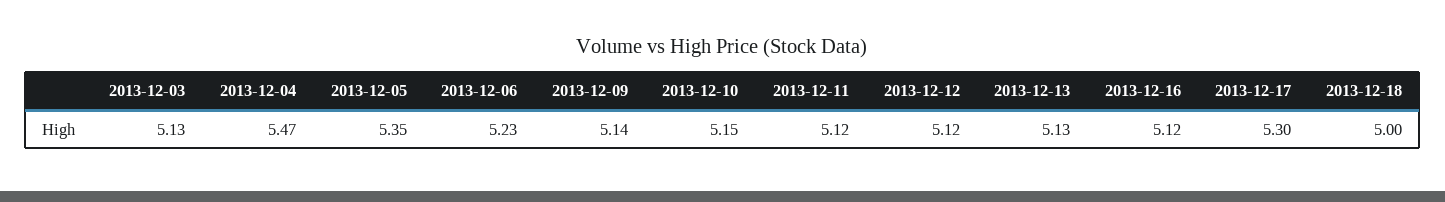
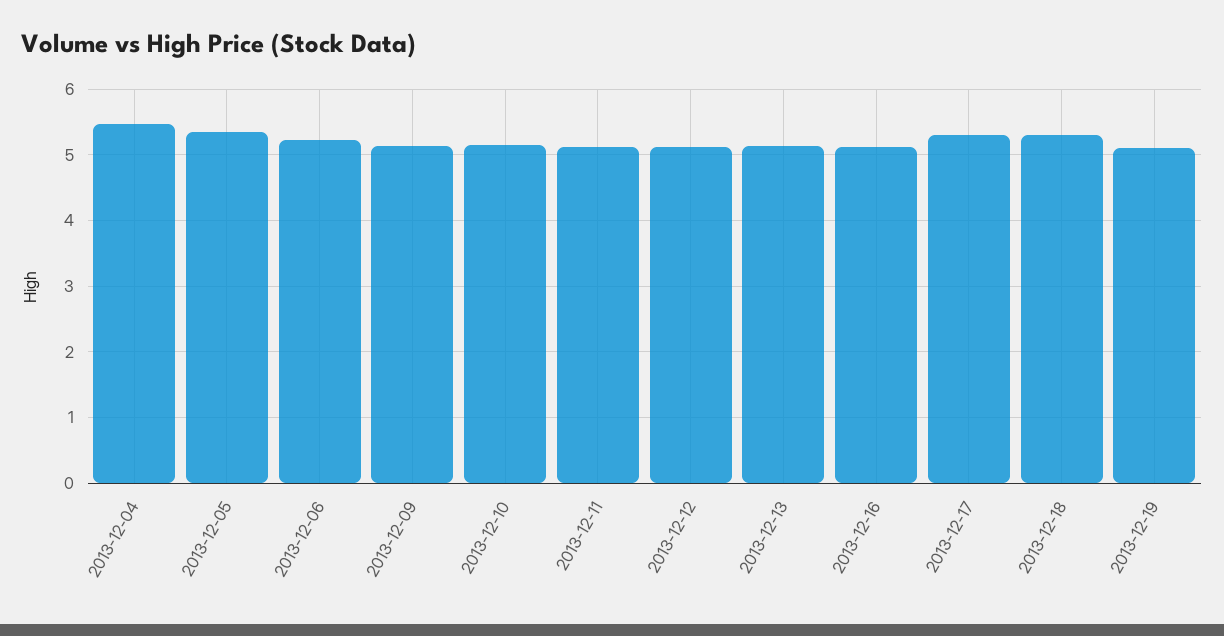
2013-12-03: 5.13 -> none
2013-12-18: 5 -> 5.3
2013-12-19: none -> 5.1

